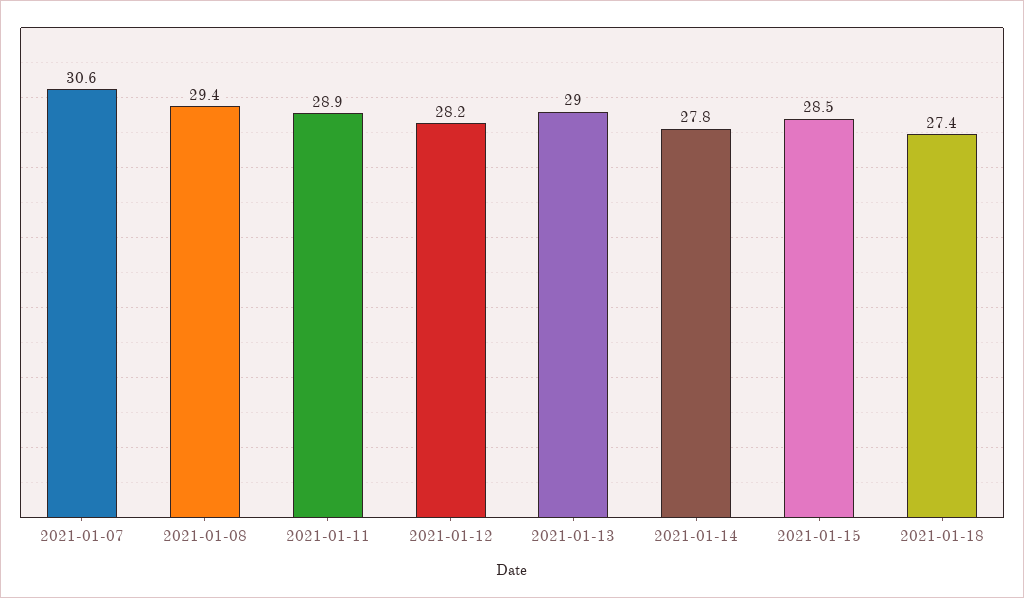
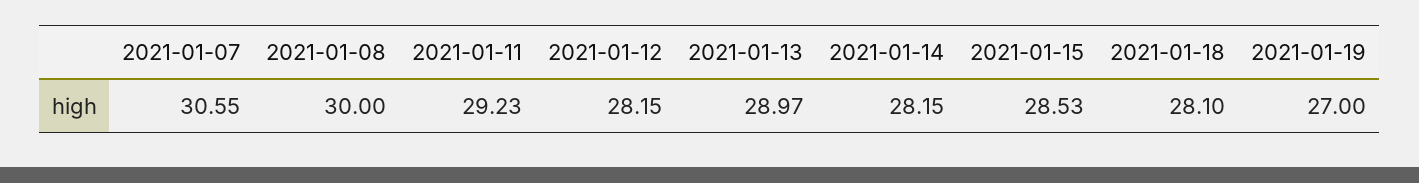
2021-01-08: 29.4 -> 30
2021-01-11: 28.9 -> 29.23
2021-01-14: 27.8 -> 28.15
2021-01-18: 27.4 -> 28.1
2021-01-19: none -> 27

